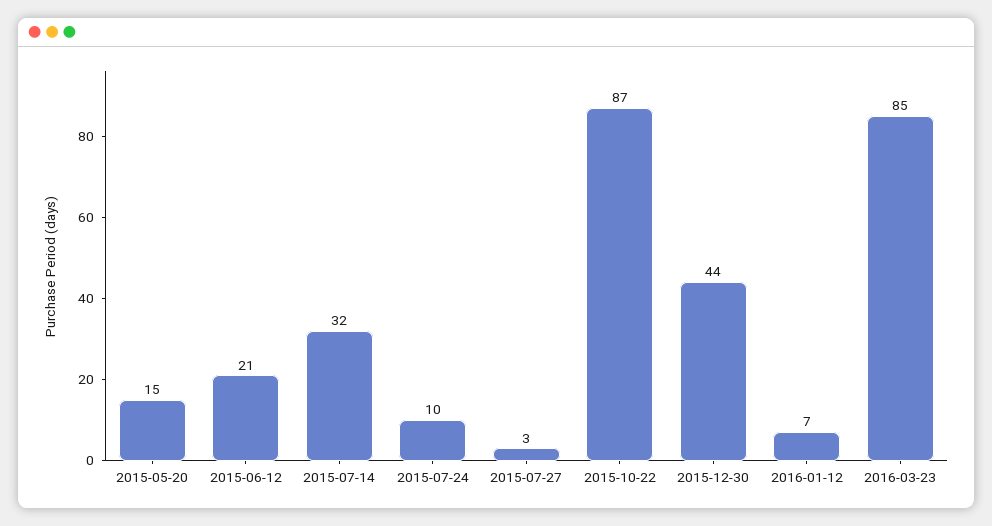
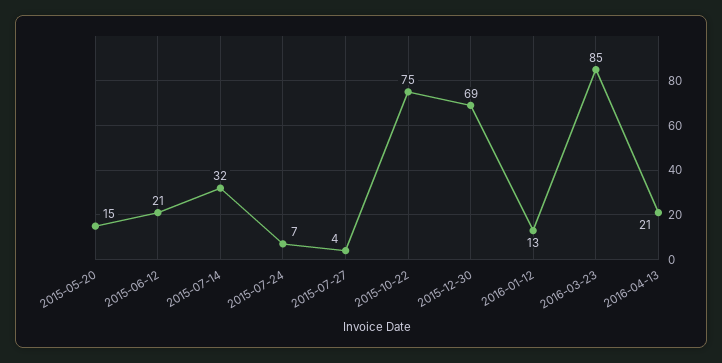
2015-07-24: 10 -> 7
2015-07-27: 3 -> 4
2015-10-22: 87 -> 75
2015-12-30: 44 -> 69
2016-01-12: 7 -> 13
2016-04-13: none -> 21

